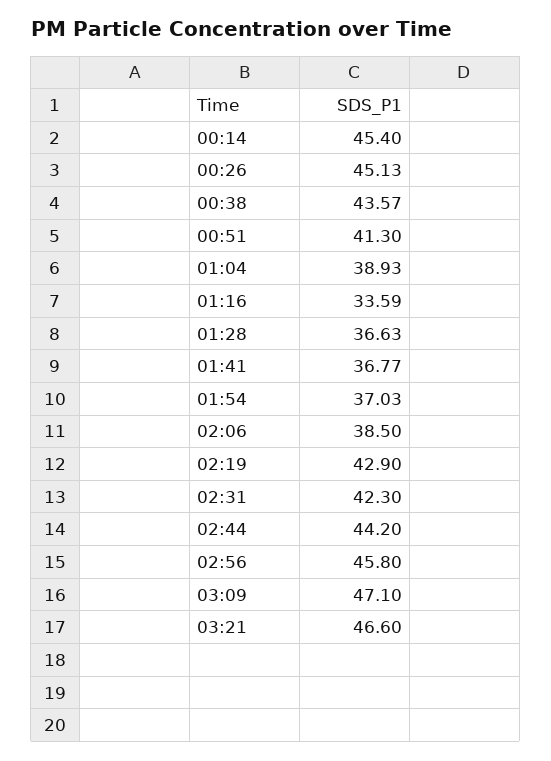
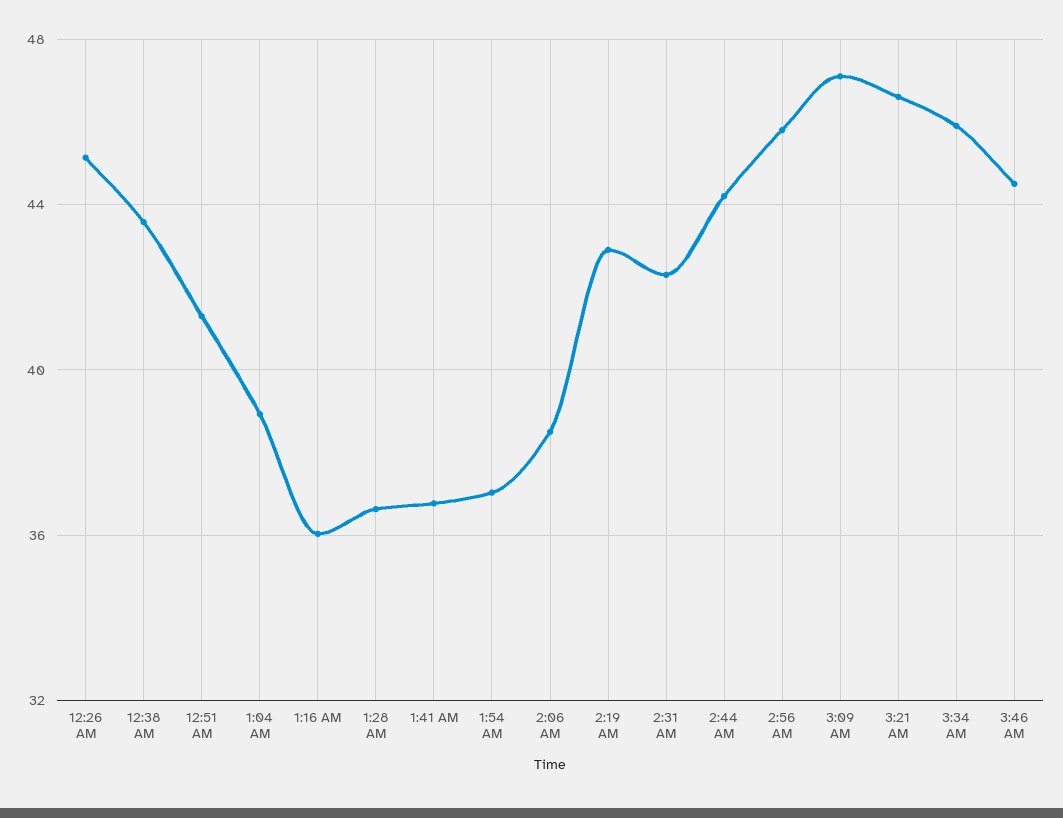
00:14: 45.4 -> none
01:16: 33.59 -> 36
3:34 AM: none -> 46
3:46 AM: none -> 44.5

